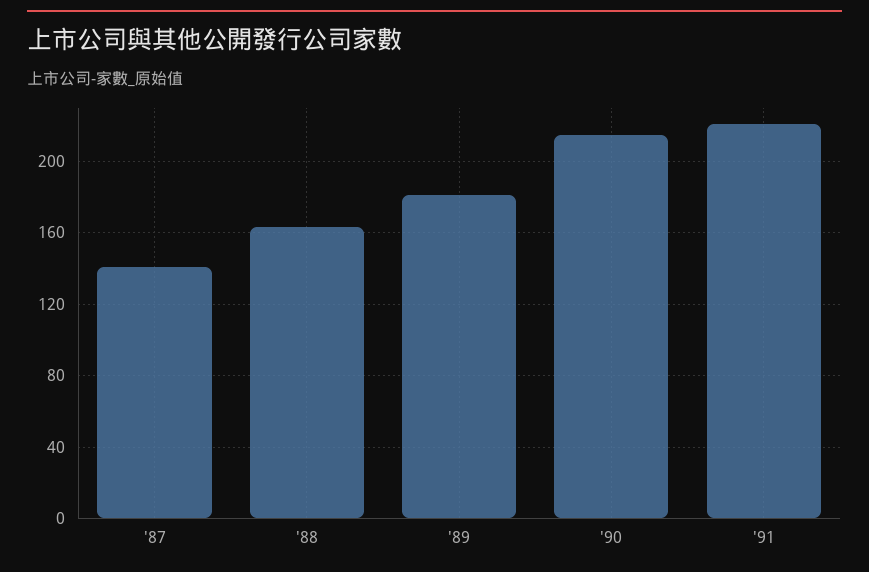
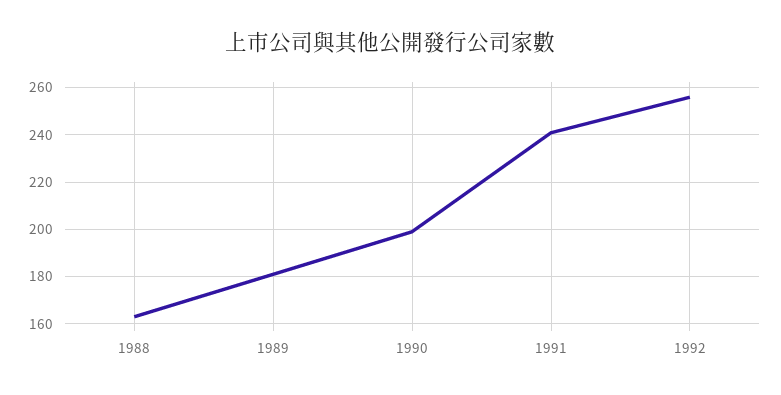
'87: 140 -> none
'90: 215 -> 200
'91: 220 -> 240
1992: none -> 255

